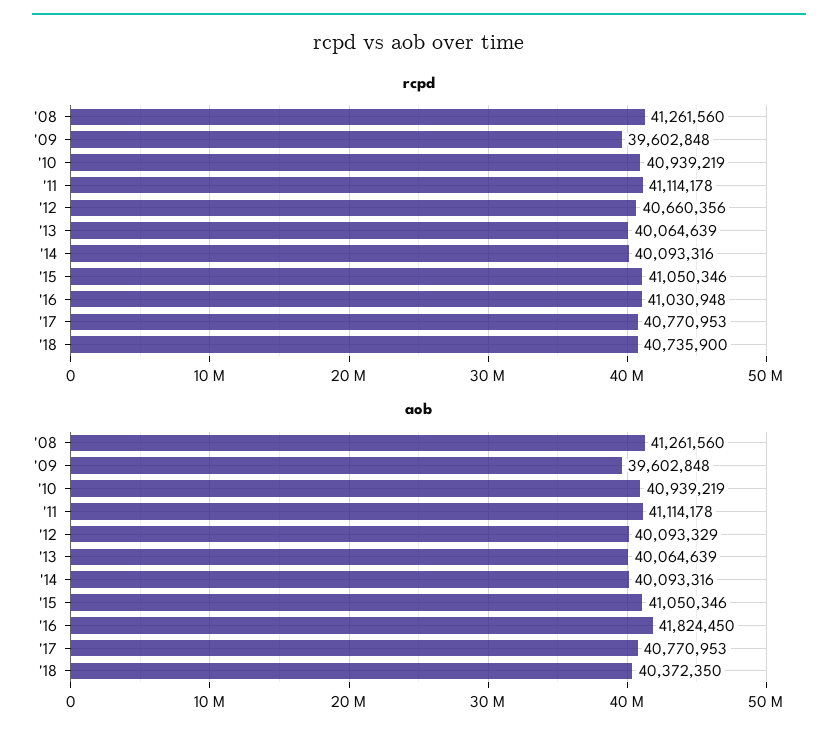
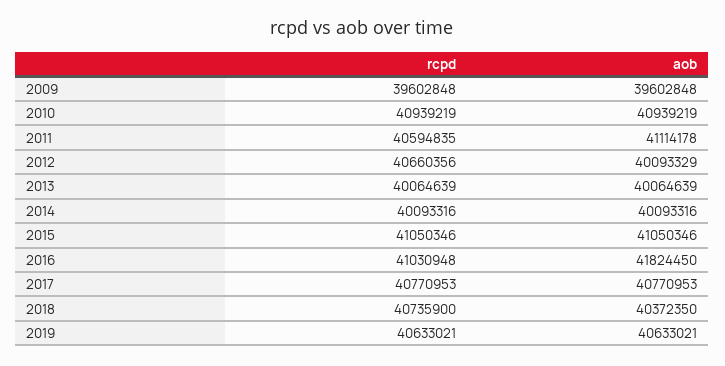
rcpd, '08: 41261560 -> none
rcpd, '11: 41114178 -> 40594835
aob, '08: 41261560 -> none
rcpd, 2019: none -> 40633021
aob, 2019: none -> 40633021

